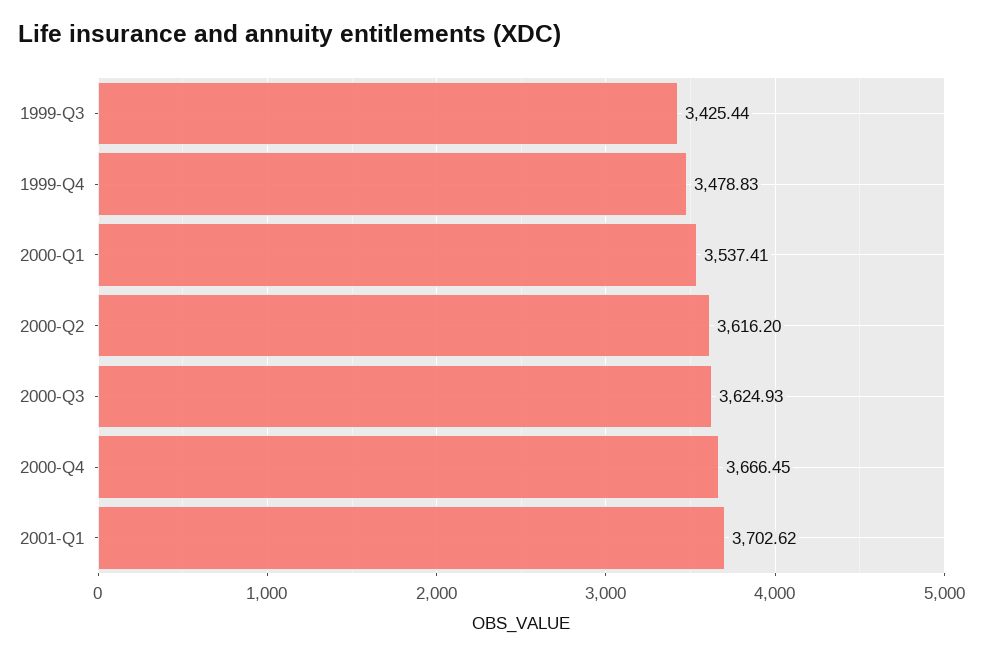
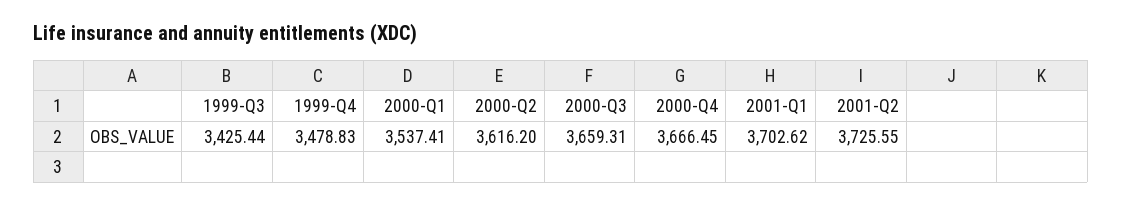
2000-Q3: 3624.93 -> 3659.31
2001-Q2: none -> 3725.55

